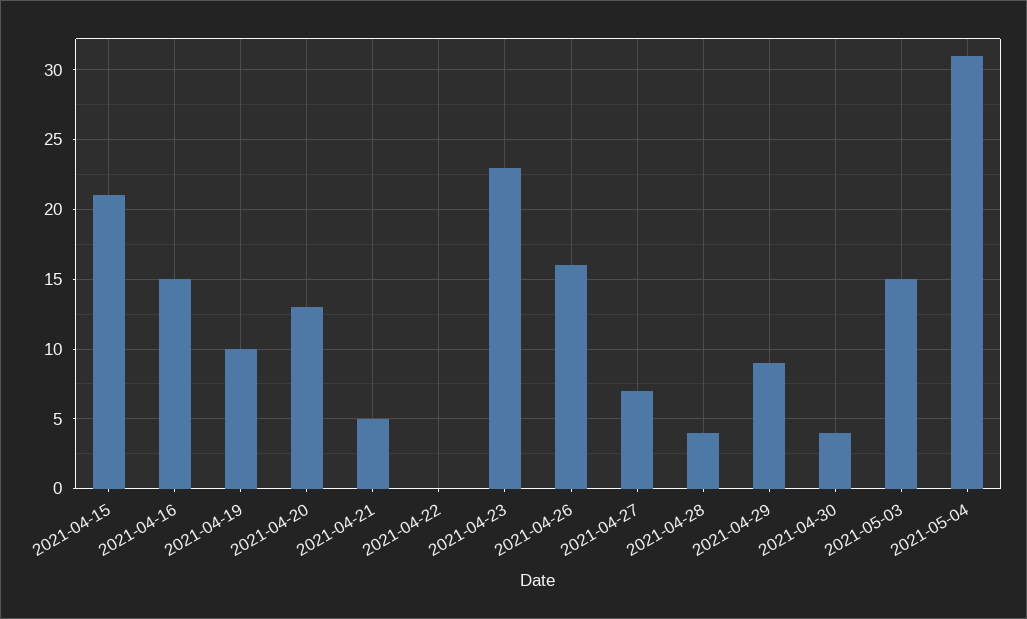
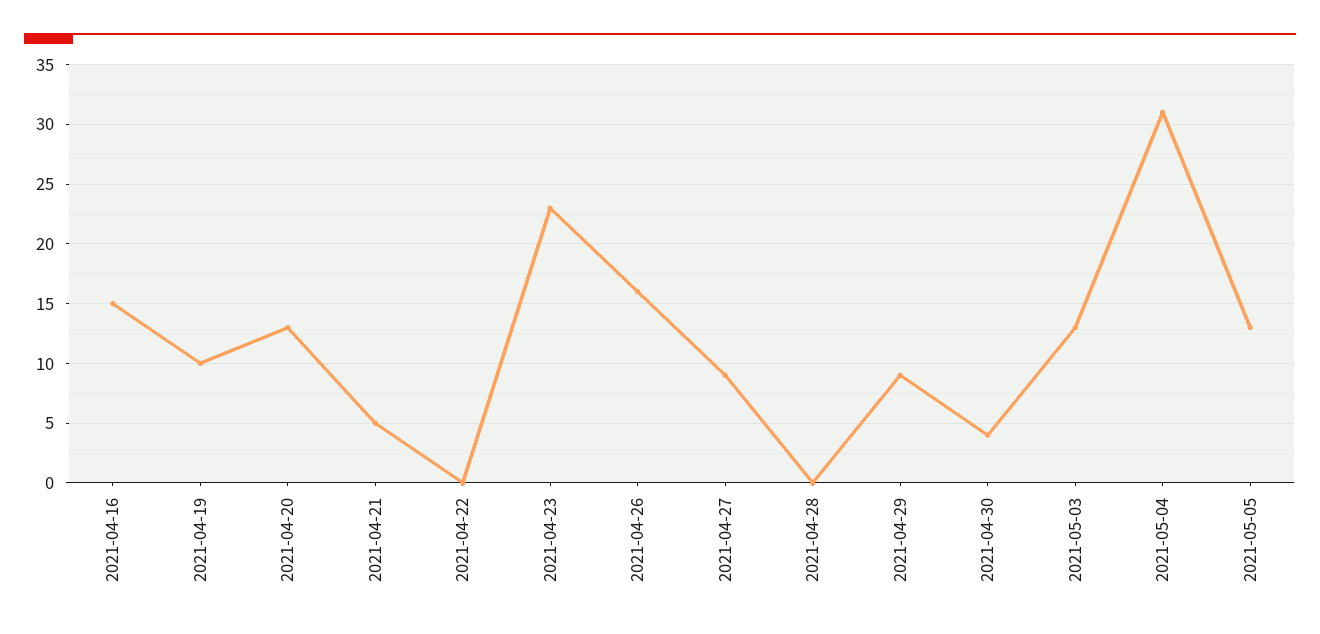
2021-04-15: 21 -> none
2021-04-27: 7 -> 9
2021-04-28: 4 -> 0
2021-05-03: 15 -> 13
2021-05-05: none -> 13

